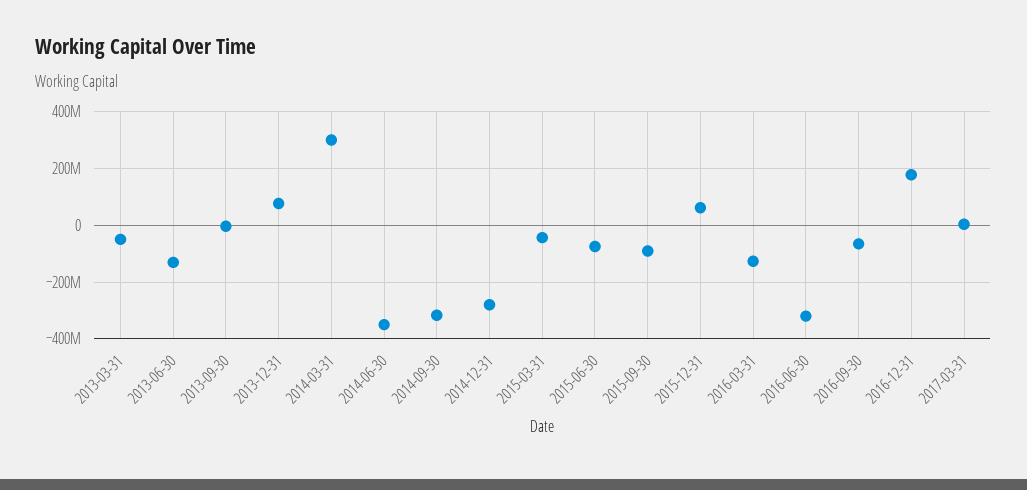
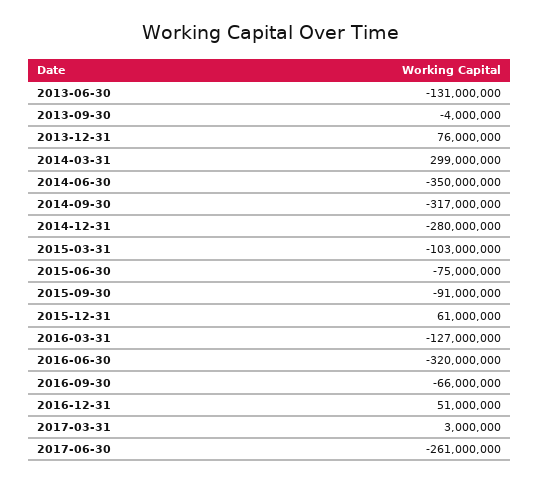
2013-03-31: -50000000 -> none
2015-03-31: -50000000 -> -103000000
2016-12-31: 175000000 -> 51000000
2017-06-30: none -> -261000000

